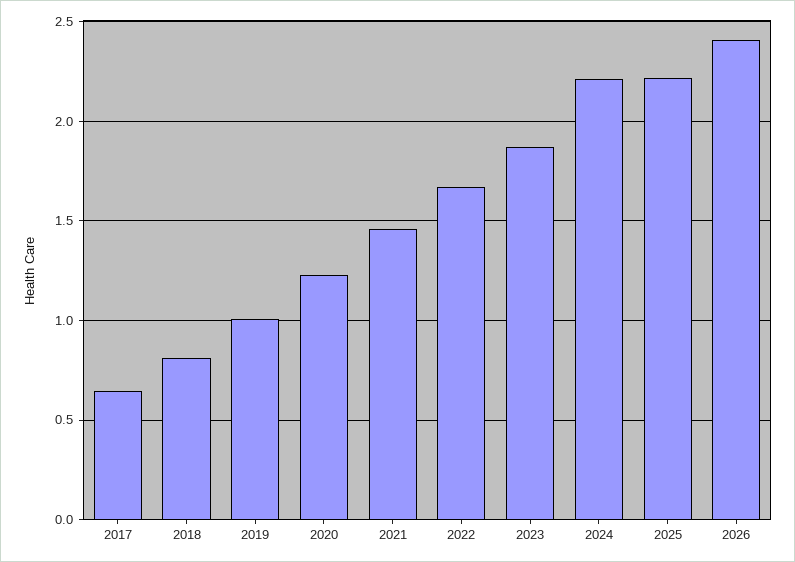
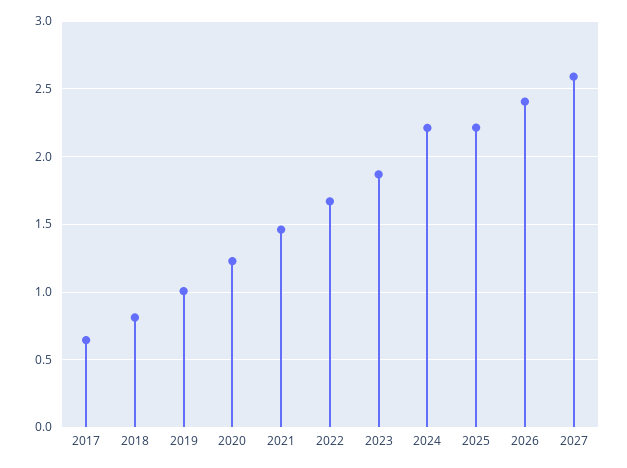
2027: none -> 2.6

